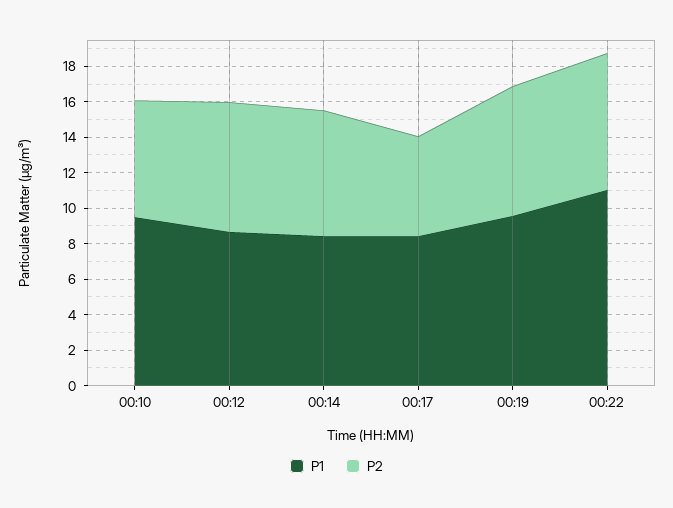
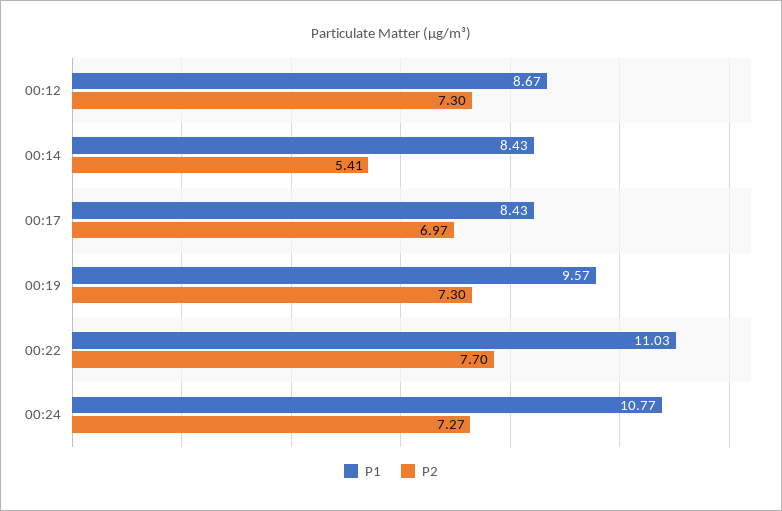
P1, 00:10: 9.5 -> none
P2, 00:10: 6.5 -> none
P2, 00:14: 7 -> 5.41
P2, 00:17: 5.5 -> 6.97
P1, 00:24: none -> 10.77
P2, 00:24: none -> 7.27

